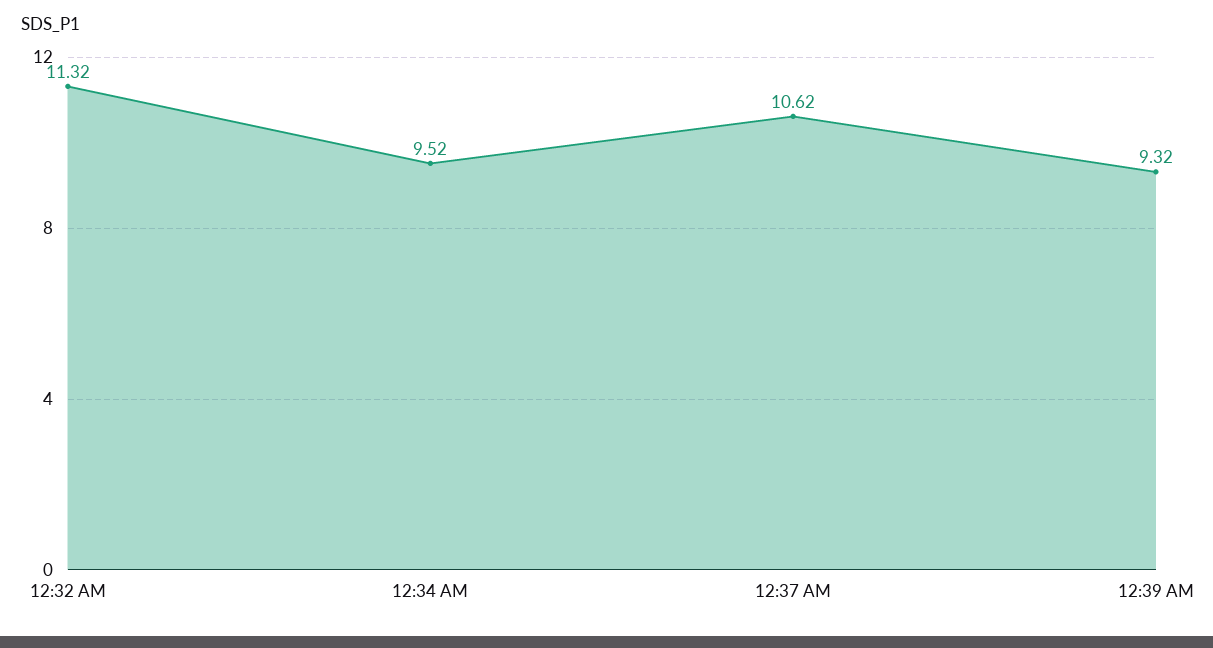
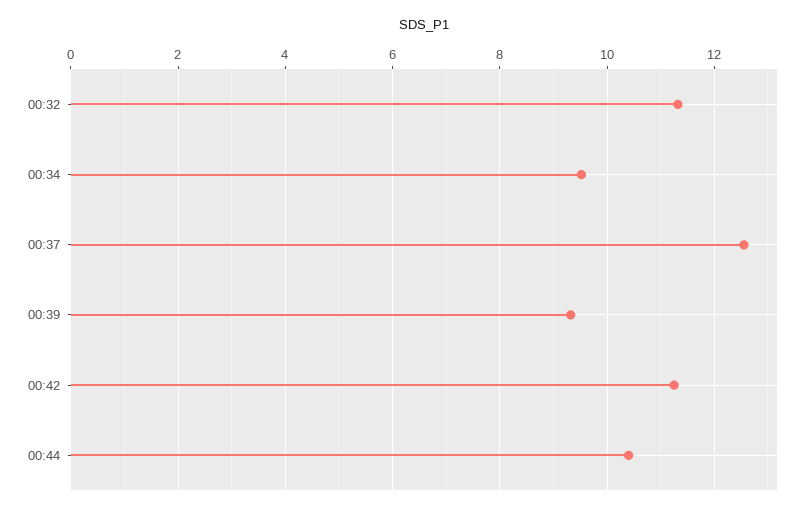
12:37 AM: 10.62 -> 12.6
00:42: none -> 11.2
00:44: none -> 10.4

